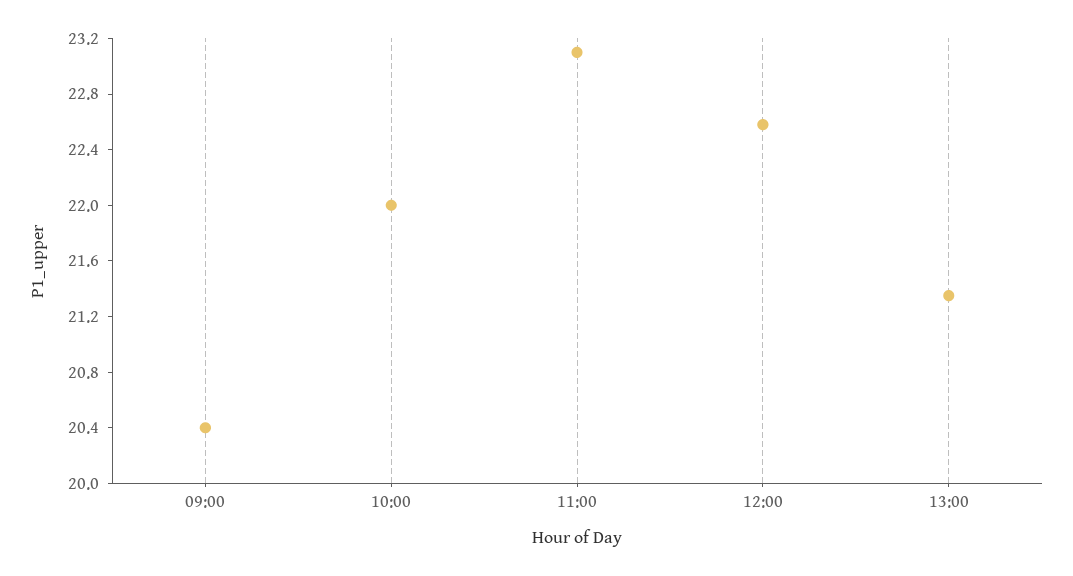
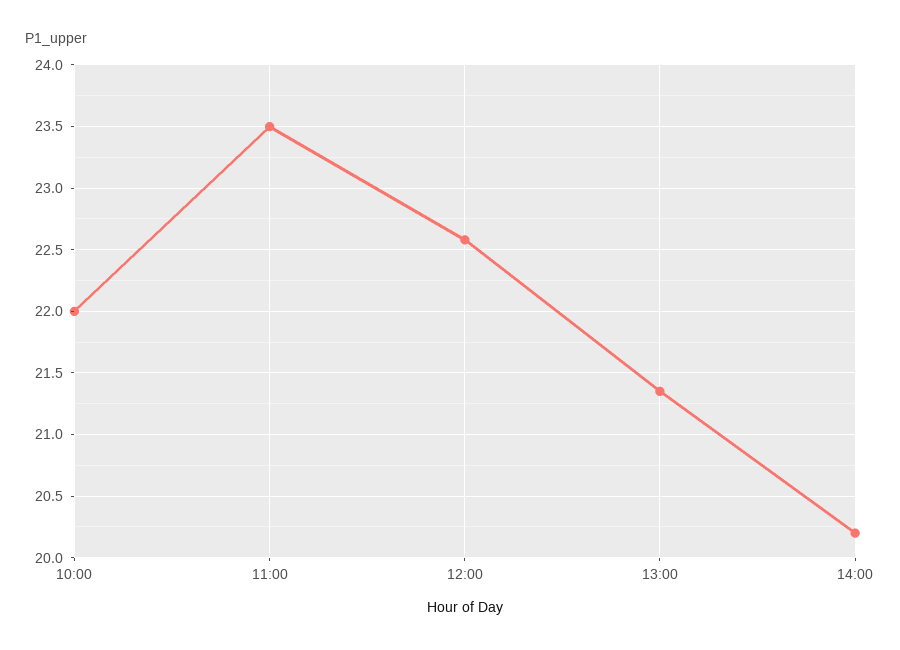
09:00: 20.4 -> none
11:00: 23.1 -> 23.5
14:00: none -> 20.2

